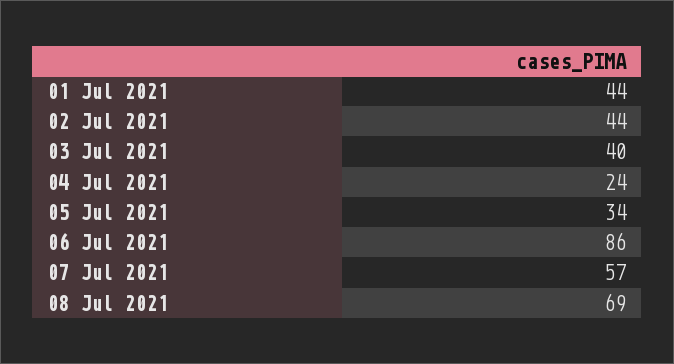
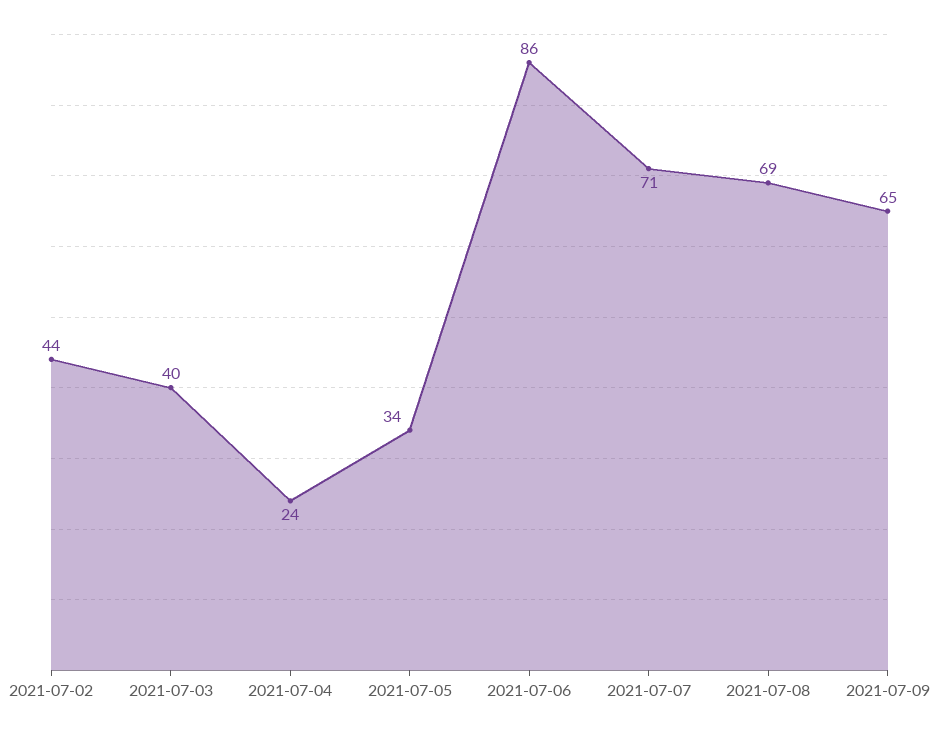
01 Jul 2021: 44 -> none
07 Jul 2021: 57 -> 71
2021-07-09: none -> 65

